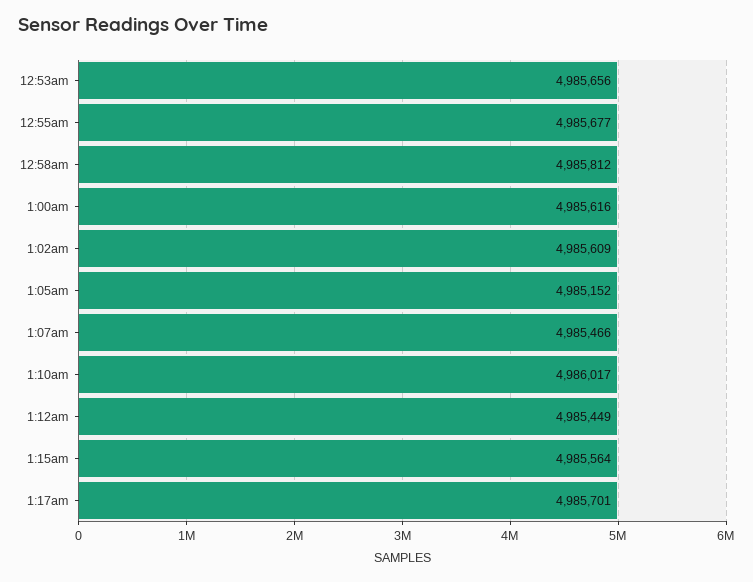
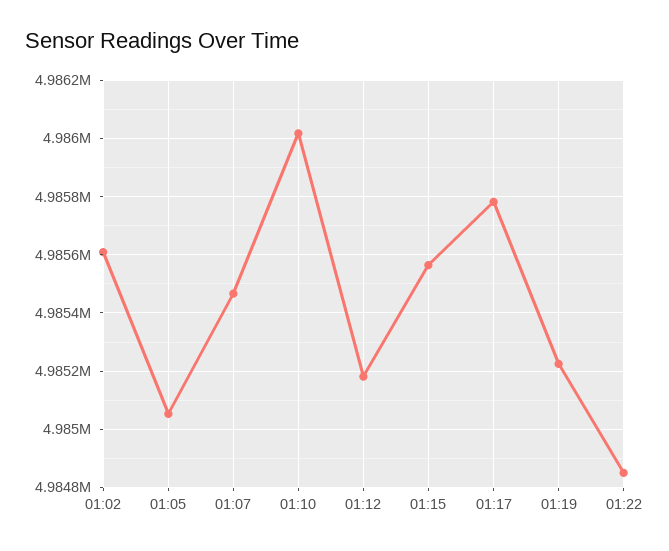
12:53am: 4985656 -> none
12:55am: 4985677 -> none
12:58am: 4985812 -> none
1:00am: 4985616 -> none
1:05am: 4985152 -> 4985050
1:12am: 4985449 -> 4985175
1:17am: 4985701 -> 4985775
01:19: none -> 4985225
01:22: none -> 4984850

